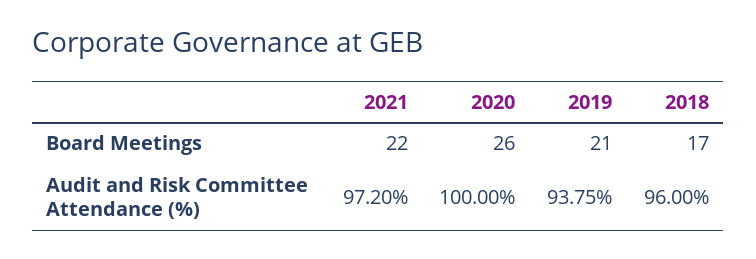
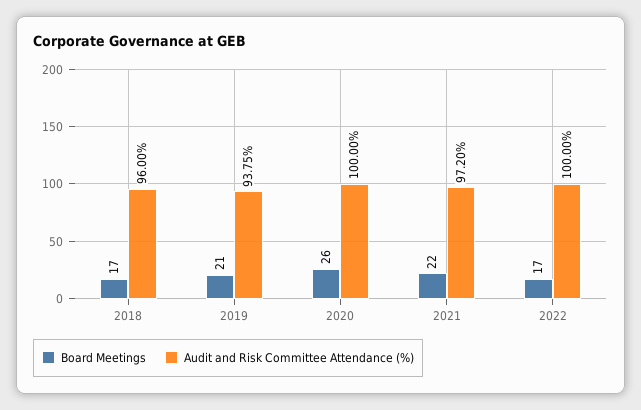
Board Meetings, 2022: none -> 17
Audit and Risk Committee Attendance (%), 2022: none -> 100

